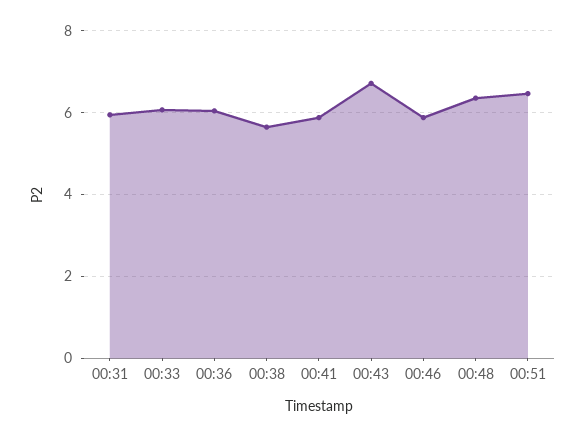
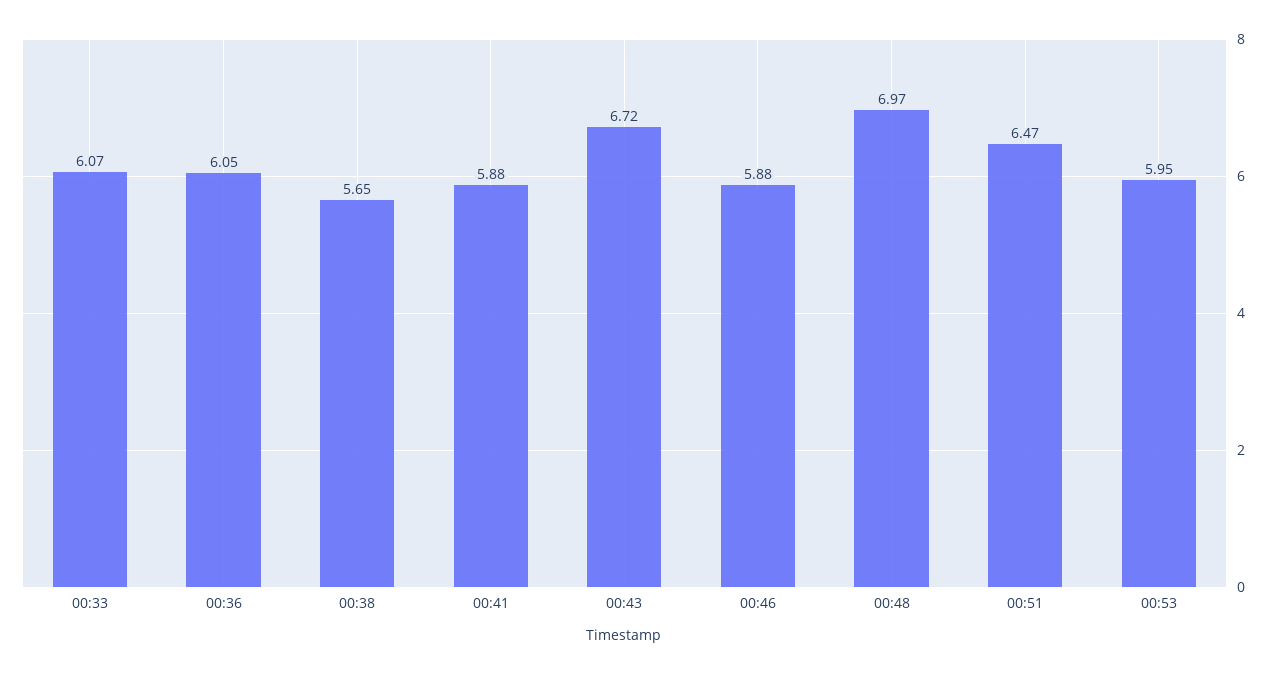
00:31: 6 -> none
00:48: 6.4 -> 6.97
00:53: none -> 5.95

